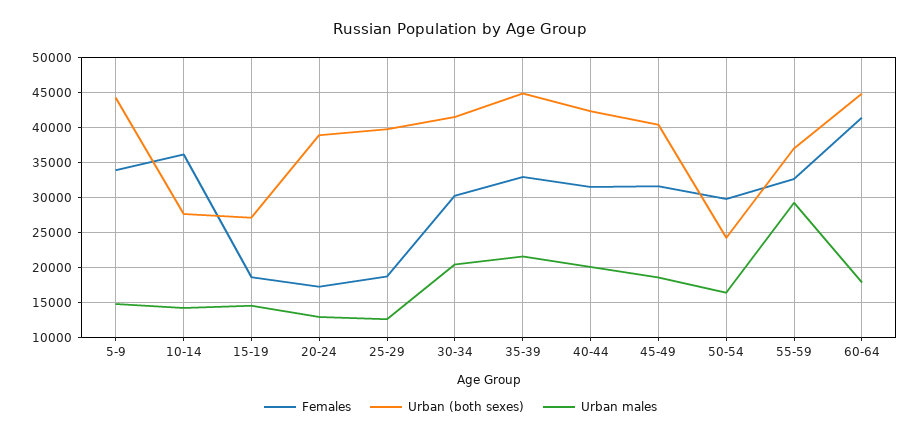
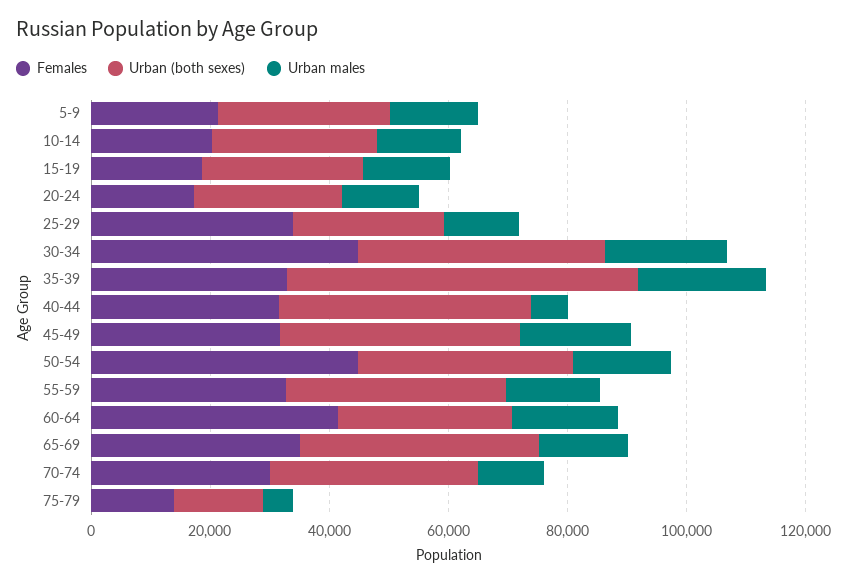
Females, 5-9: 34000 -> 20000
Urban (both sexes), 5-9: 44000 -> 30000
Females, 10-14: 36000 -> 20000
Urban (both sexes), 20-24: 39000 -> 25000
Females, 25-29: 19000 -> 35000
Urban (both sexes), 25-29: 40000 -> 25000
Females, 30-34: 30000 -> 45000
Urban (both sexes), 35-39: 45000 -> 60000
Urban males, 40-44: 20000 -> 5000
Females, 50-54: 30000 -> 45000
Urban (both sexes), 50-54: 24000 -> 35000
Urban males, 55-59: 29000 -> 15000
Urban (both sexes), 60-64: 45000 -> 30000
Females, 65-69: none -> 35000
Urban (both sexes), 65-69: none -> 40000
Urban males, 65-69: none -> 15000
Females, 70-74: none -> 30000
Urban (both sexes), 70-74: none -> 35000
Urban males, 70-74: none -> 10000
Females, 75-79: none -> 15000
Urban (both sexes), 75-79: none -> 15000
Urban males, 75-79: none -> 5000

